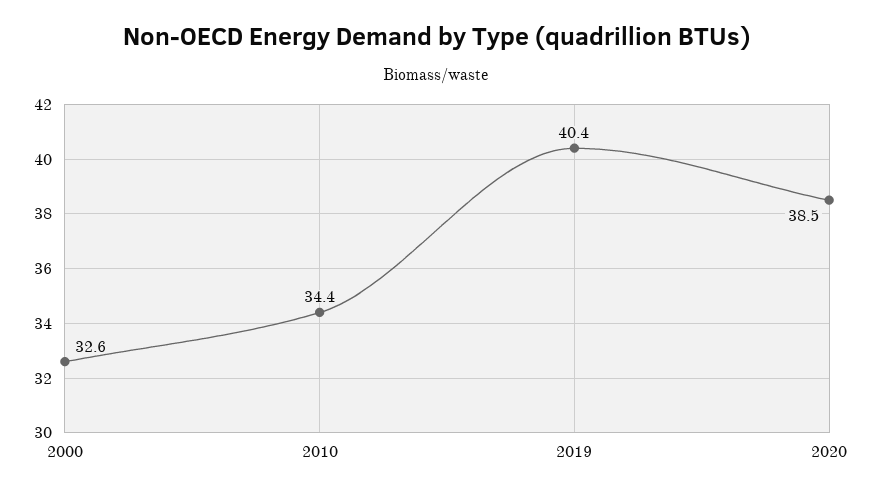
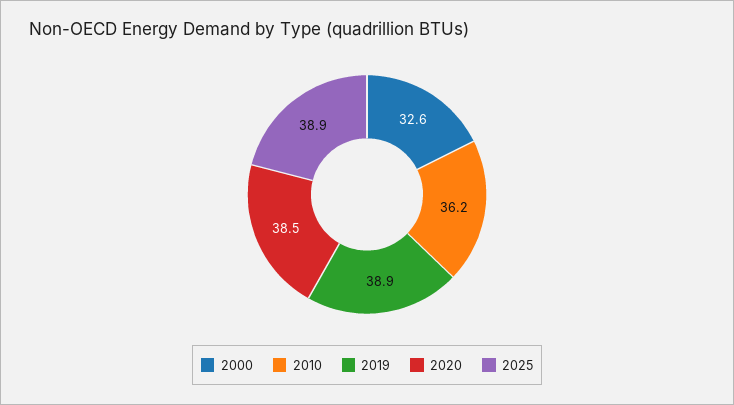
2010: 34.4 -> 36.2
2019: 40.4 -> 38.9
2025: none -> 38.9

